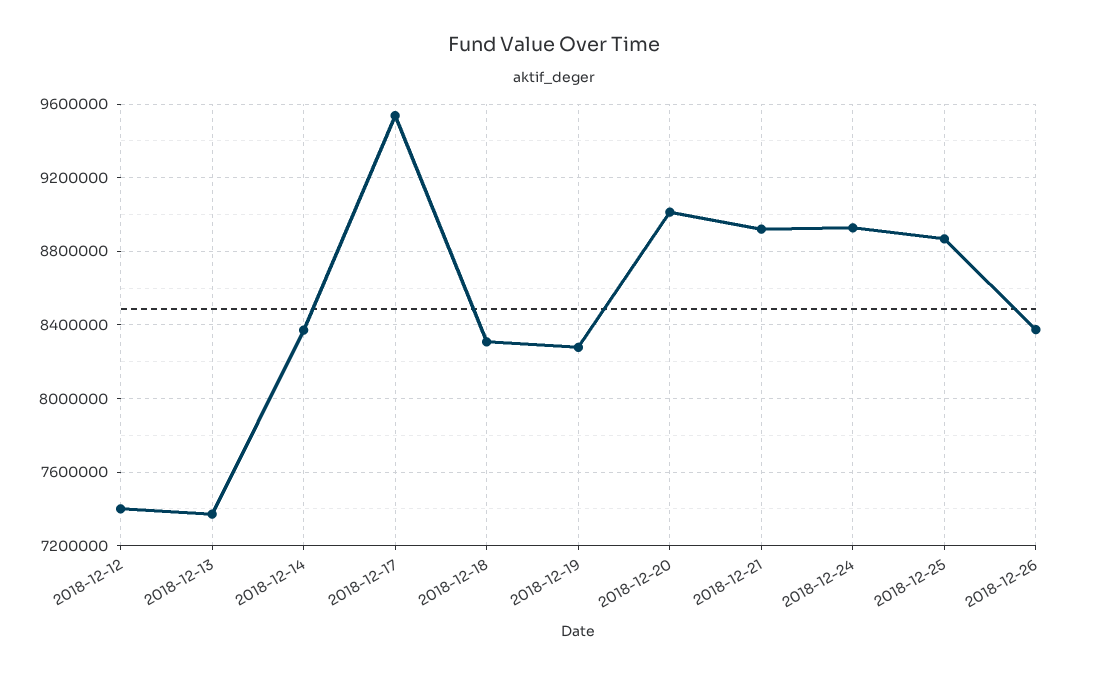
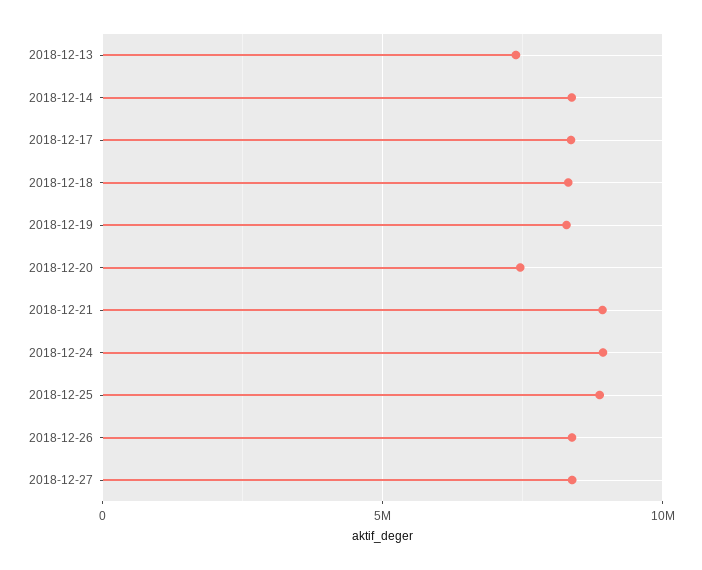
2018-12-12: 7400000 -> none
2018-12-17: 9550000 -> 8500000
2018-12-20: 9000000 -> 7500000
2018-12-27: none -> 8500000

